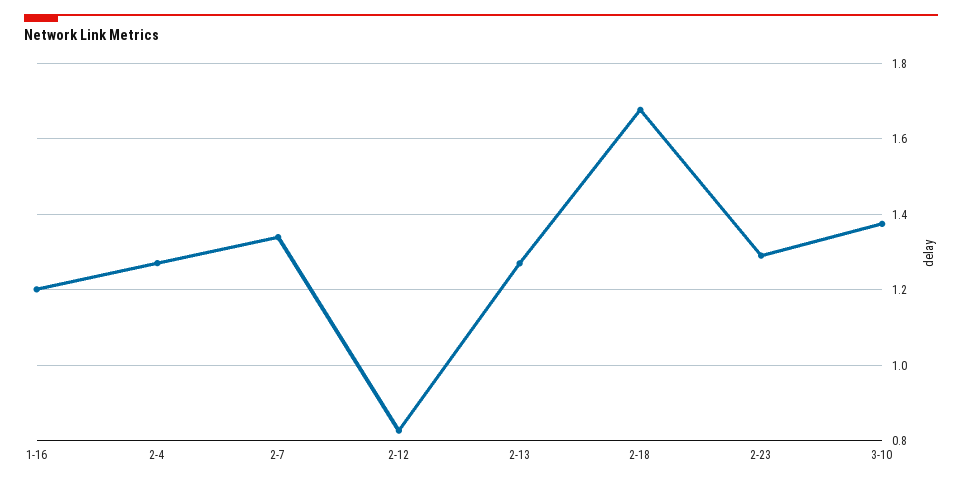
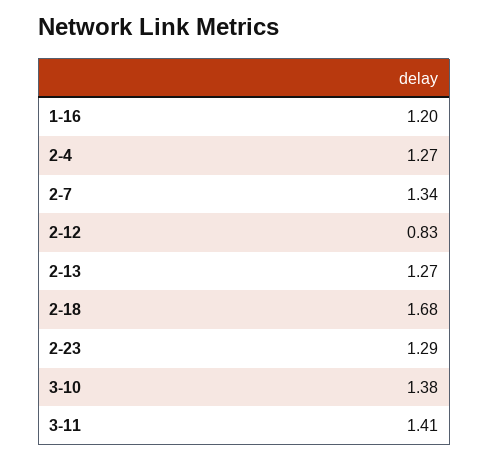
3-11: none -> 1.41

